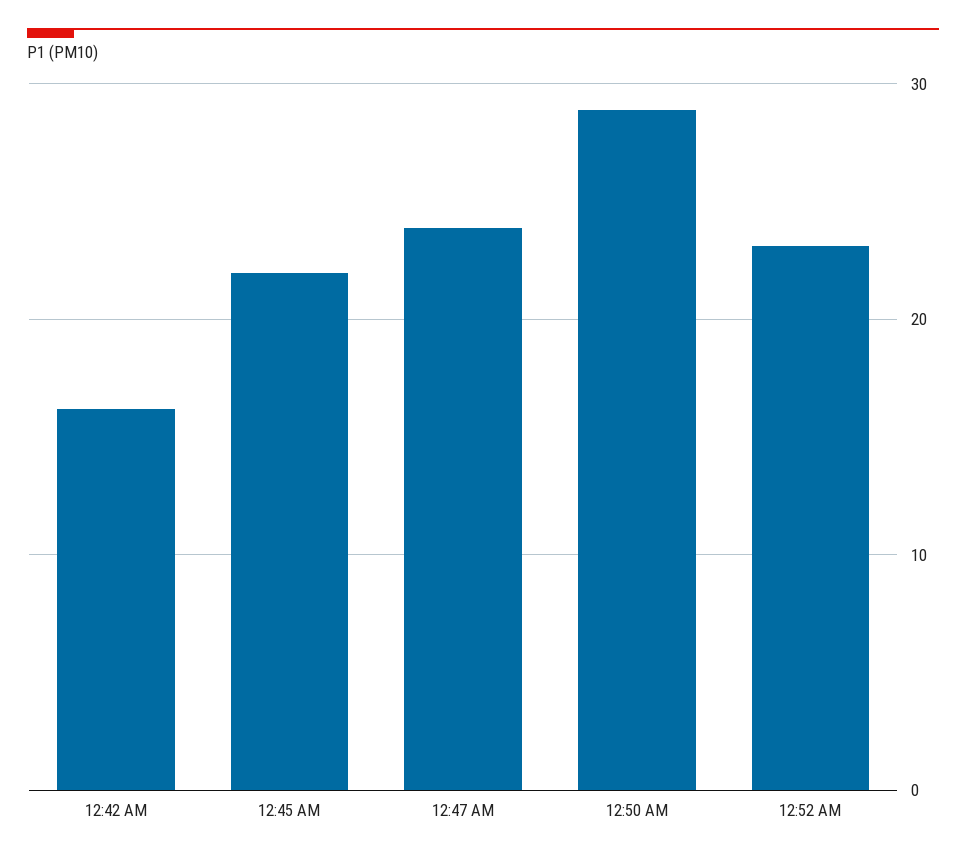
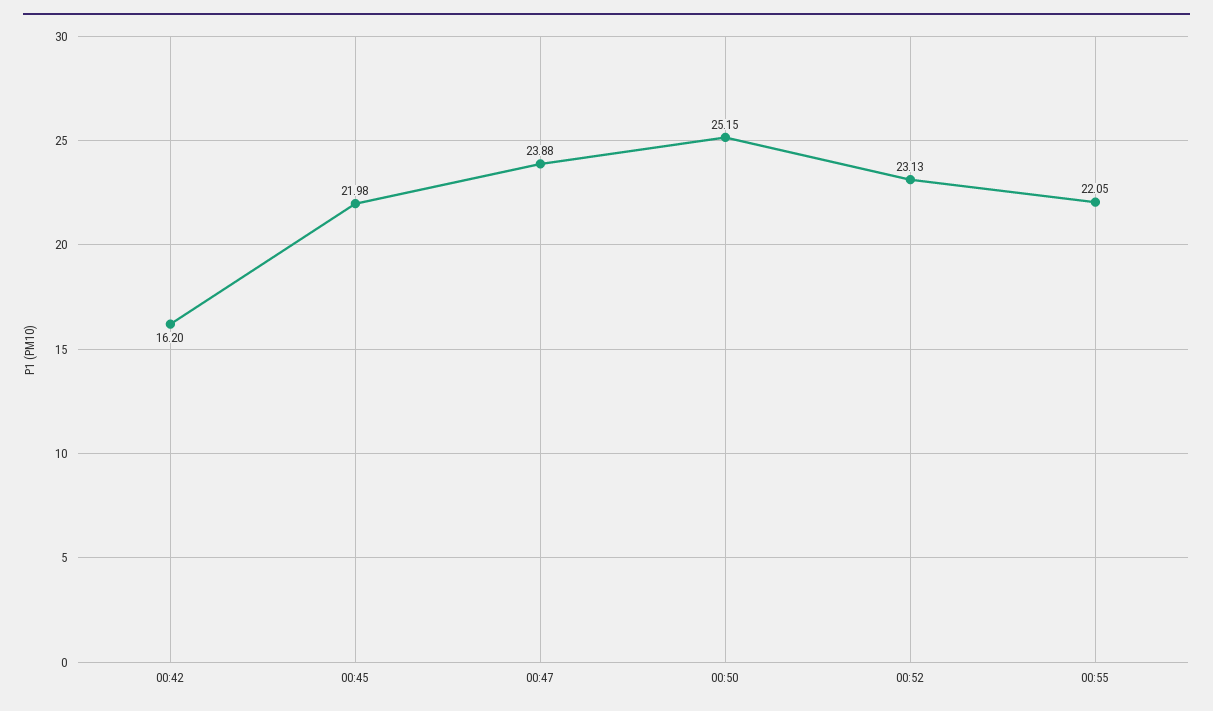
12:50 AM: 29 -> 25.15
00:55: none -> 22.05

